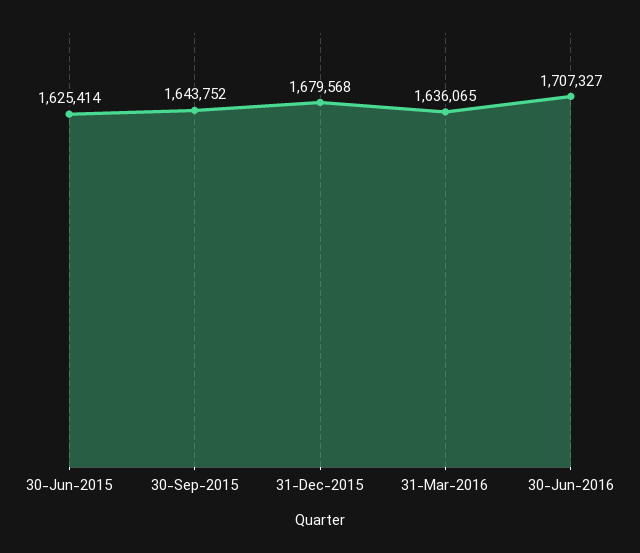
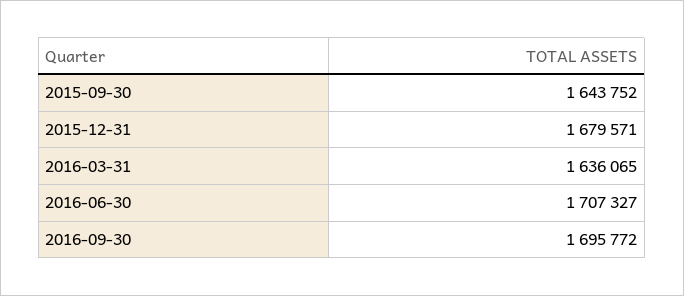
30-Jun-2015: 1625414 -> none
31-Dec-2015: 1679568 -> 1679571
2016-09-30: none -> 1695772

